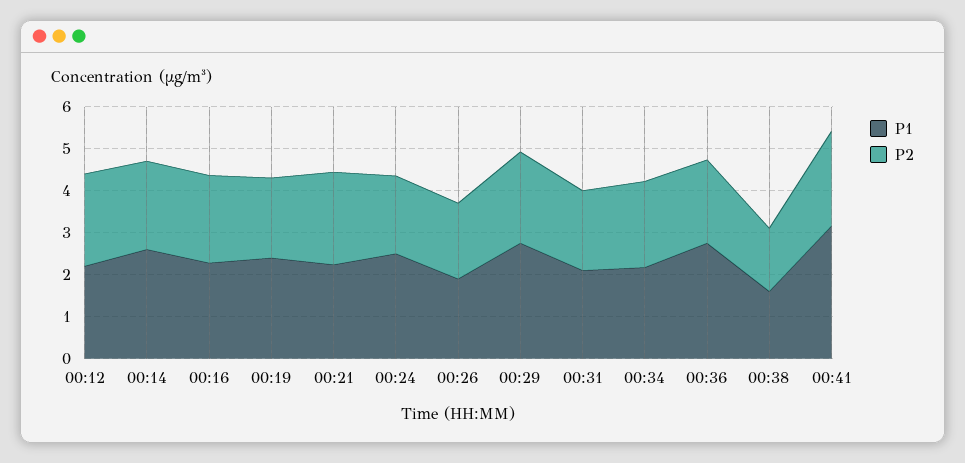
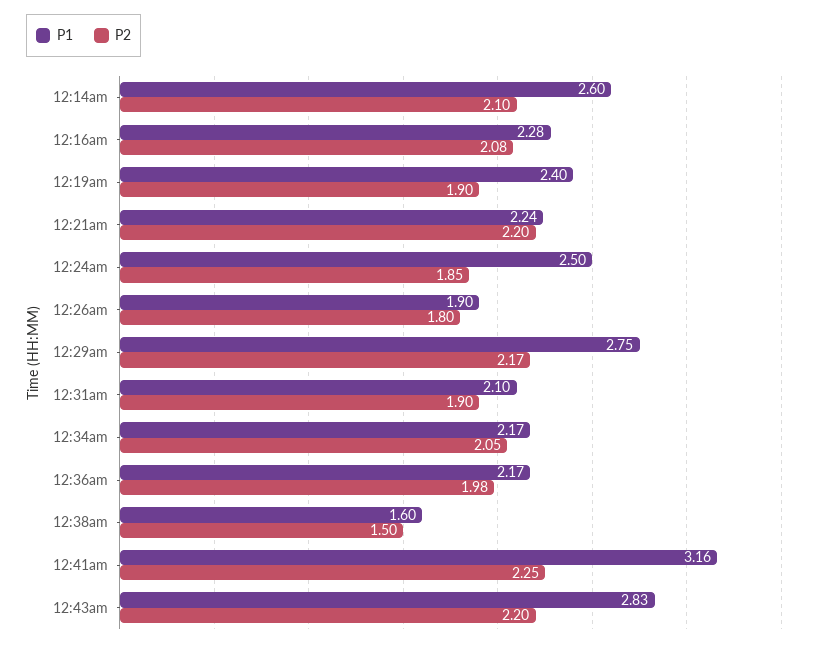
P1, 00:12: 2.2 -> none
P2, 00:12: 2.2 -> none
P1, 00:36: 2.8 -> 2.17
P1, 12:43am: none -> 2.83
P2, 12:43am: none -> 2.2

